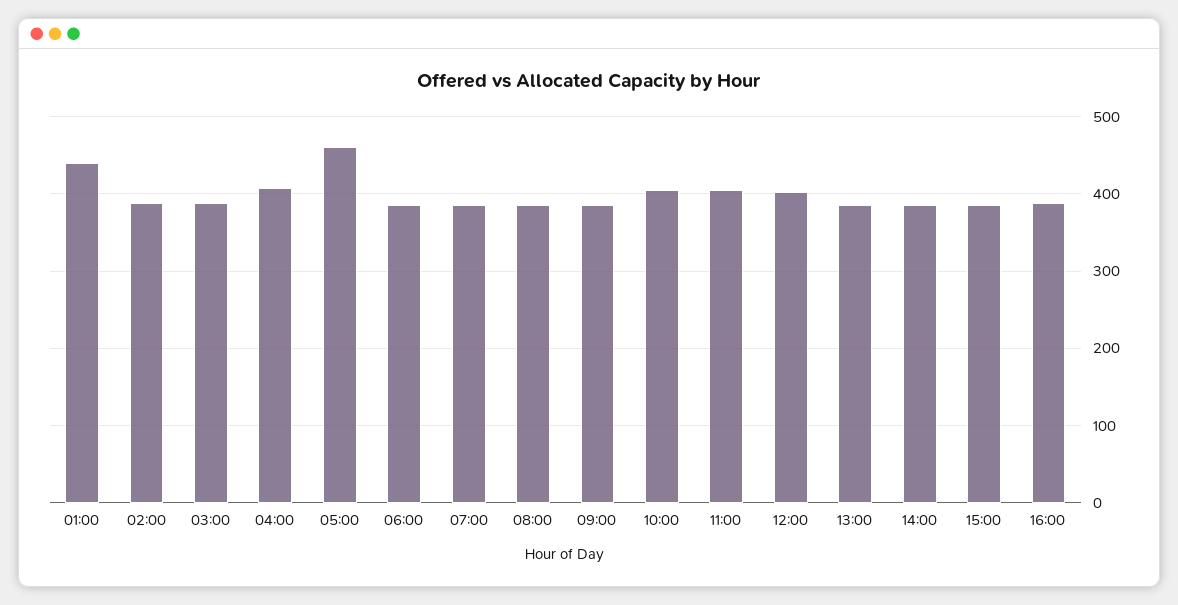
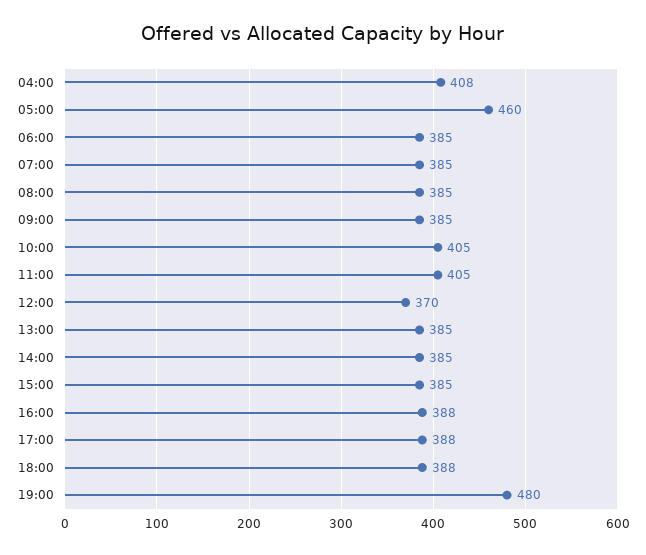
01:00: 440 -> none
02:00: 390 -> none
03:00: 390 -> none
12:00: 400 -> 370
17:00: none -> 388
18:00: none -> 388
19:00: none -> 480

